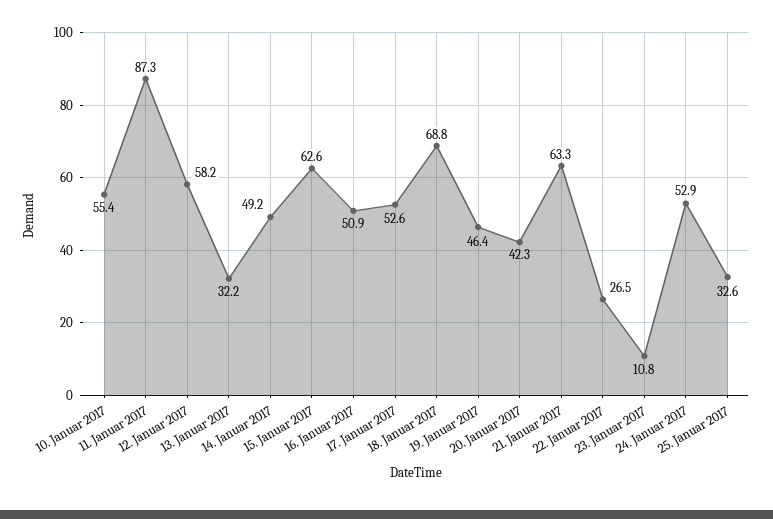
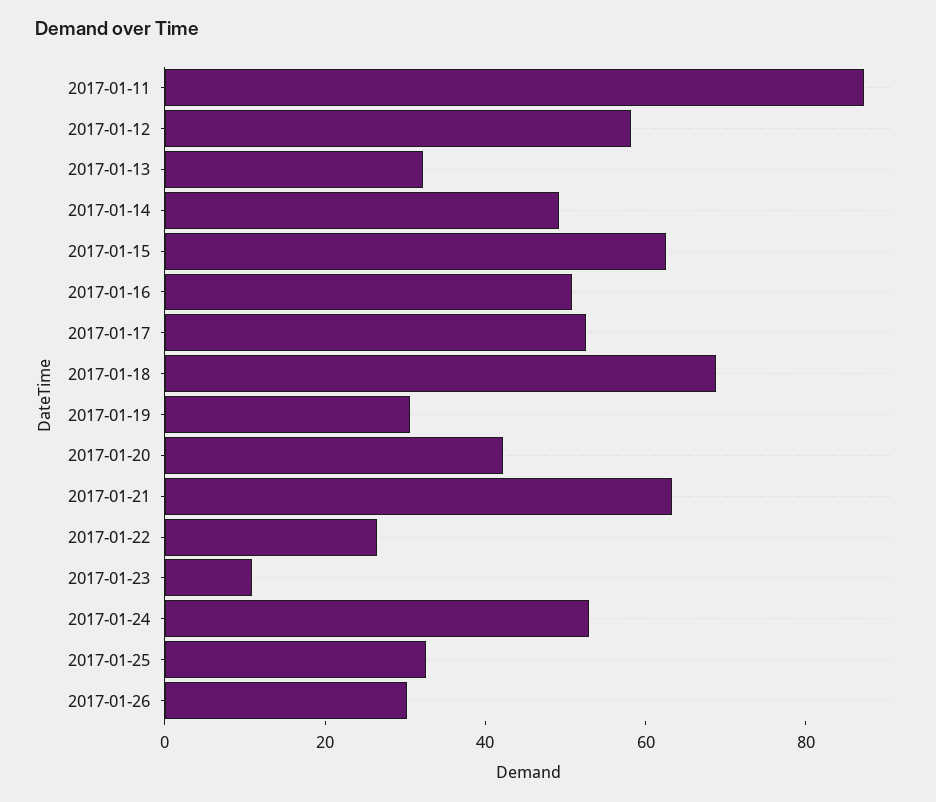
10. Januar 2017: 55.4 -> none
19. Januar 2017: 46.4 -> 30
2017-01-26: none -> 30

